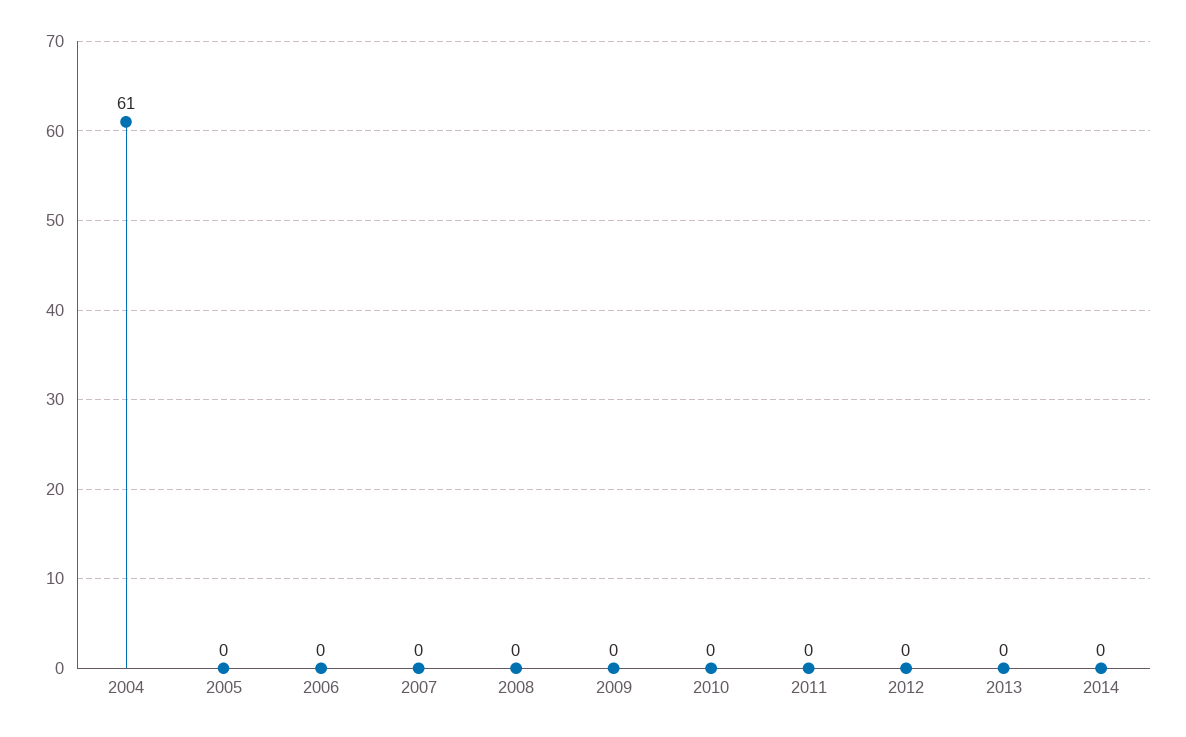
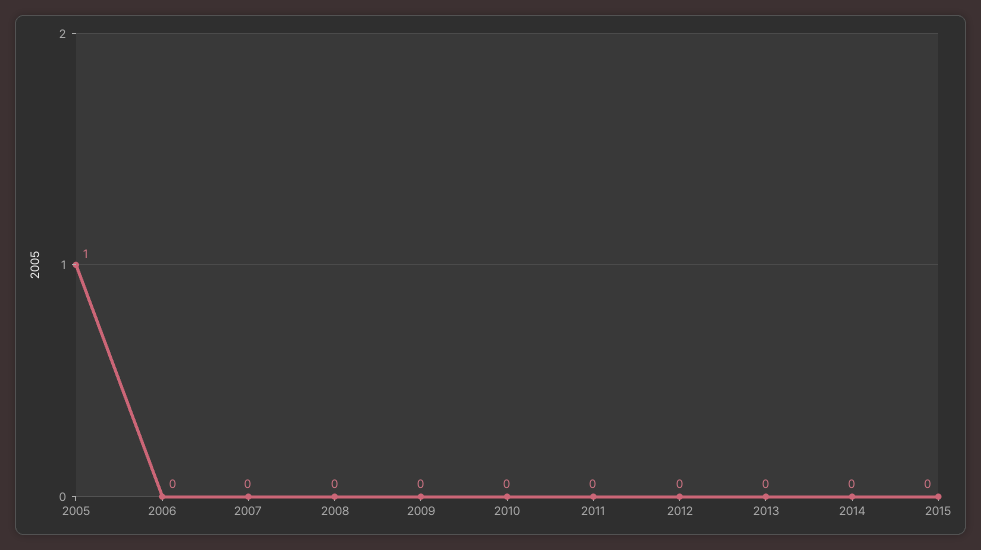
2004: 61 -> none
2005: 0 -> 1
2015: none -> 0

